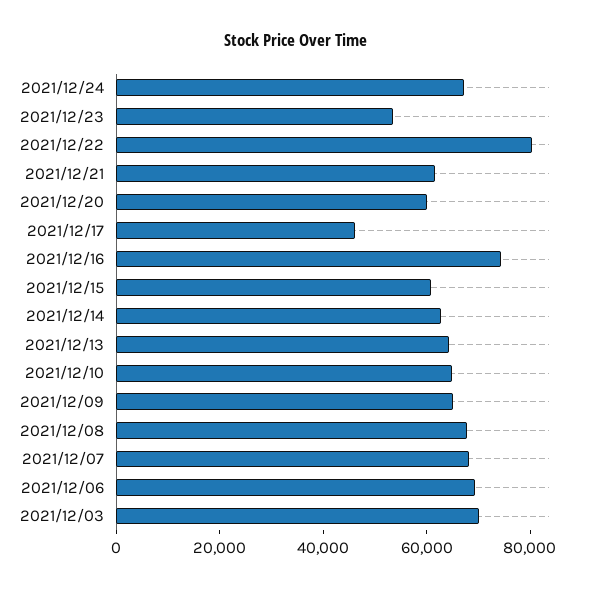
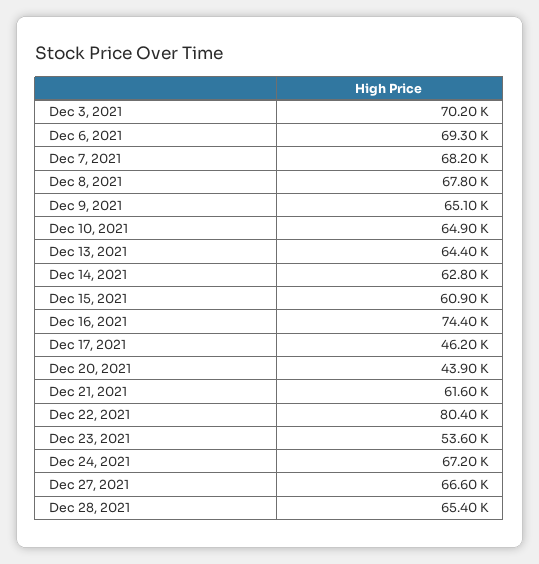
2021/12/20: 60000 -> 43900
Dec 27, 2021: none -> 66600
Dec 28, 2021: none -> 65400

